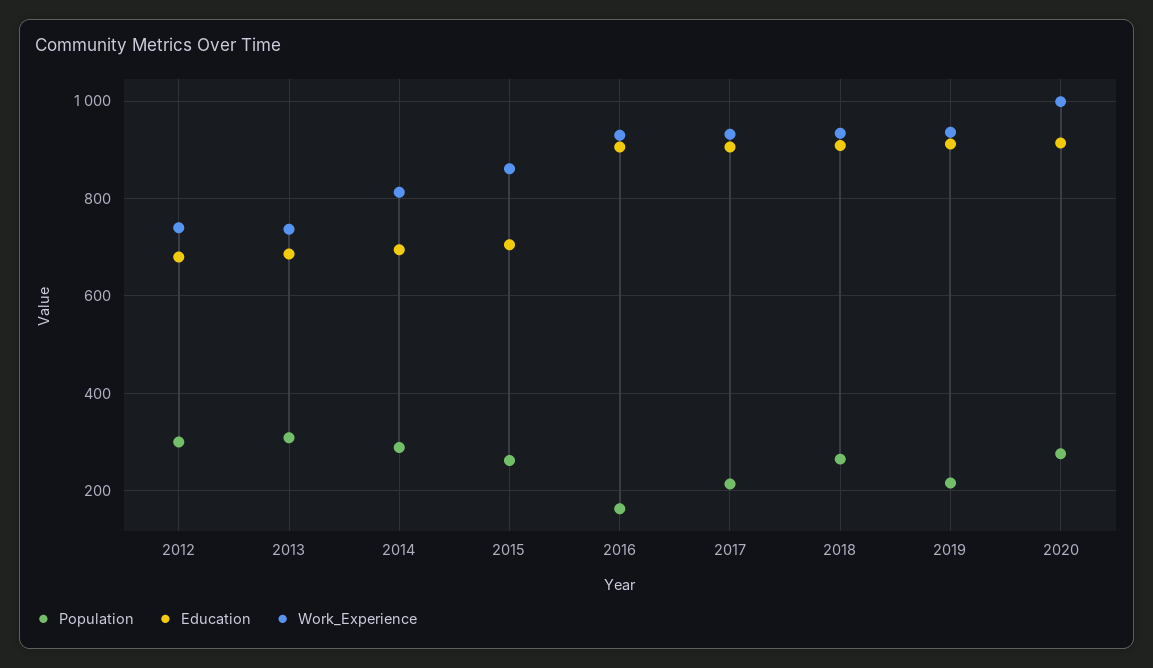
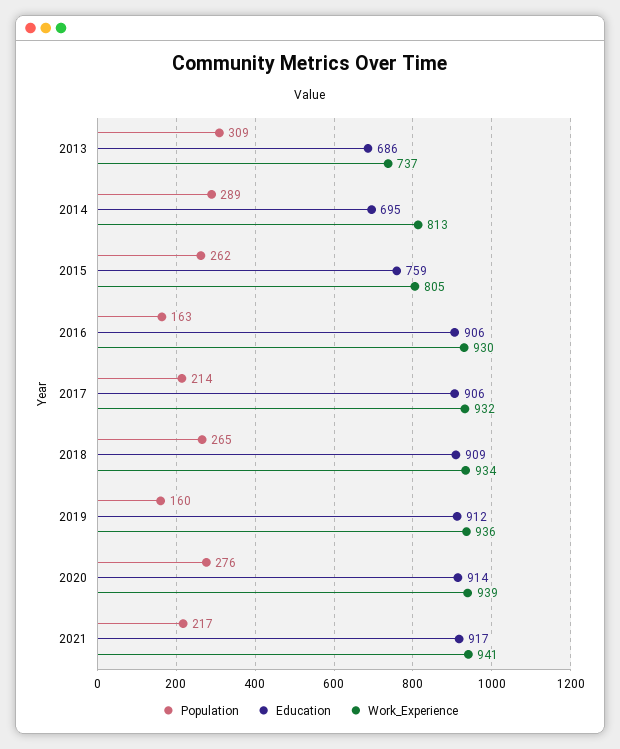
Population, 2012: 300 -> none
Education, 2012: 680 -> none
Work_Experience, 2012: 740 -> none
Education, 2015: 700 -> 759
Work_Experience, 2015: 860 -> 805
Population, 2019: 220 -> 160
Work_Experience, 2020: 1000 -> 939
Population, 2021: none -> 217
Education, 2021: none -> 917
Work_Experience, 2021: none -> 941

